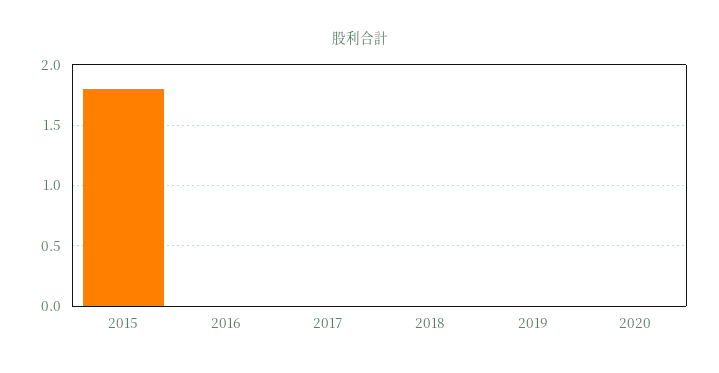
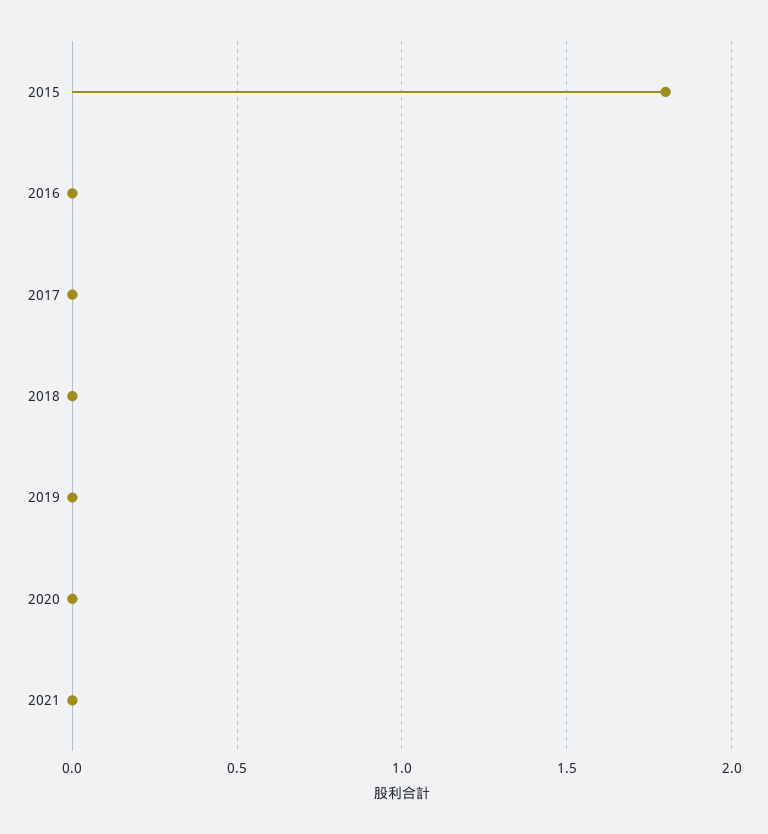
2021: none -> 0

